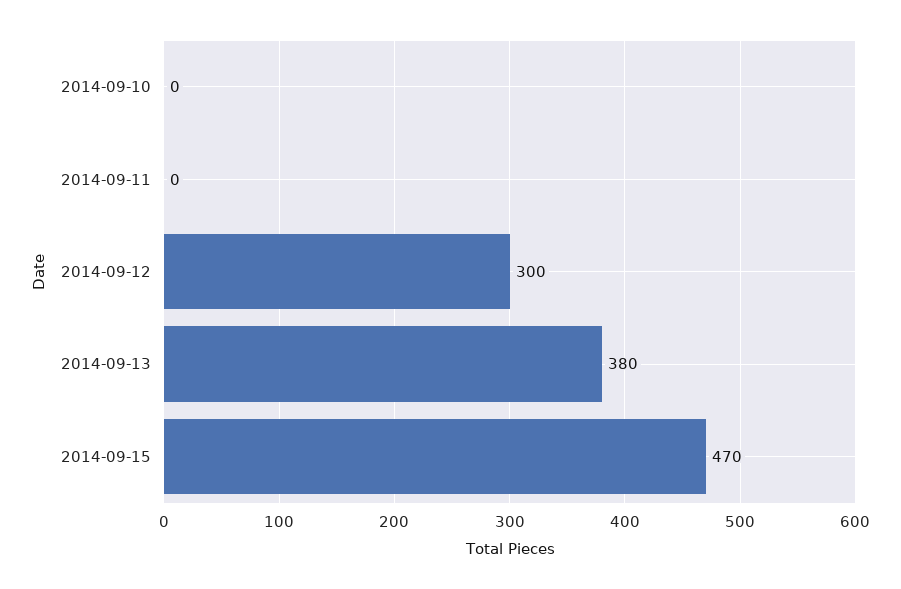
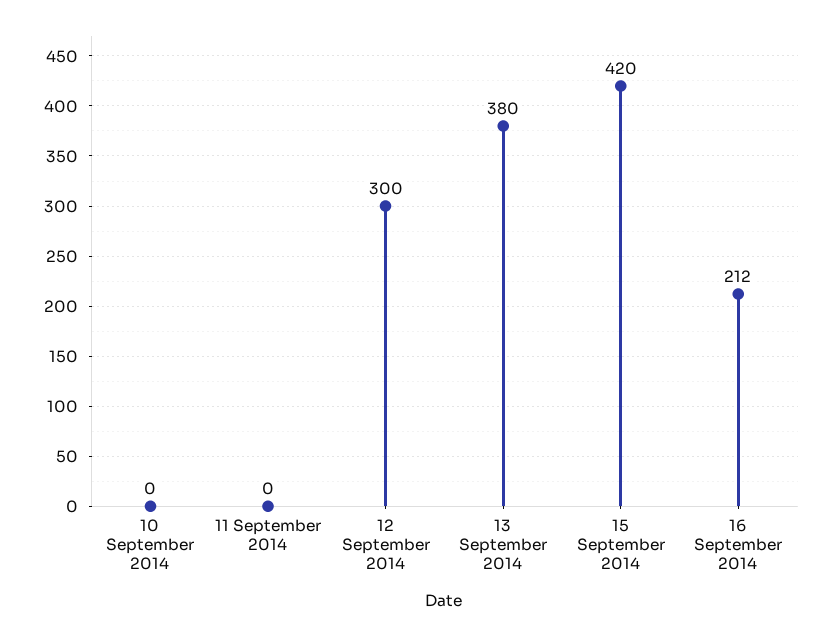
2014-09-15: 470 -> 420
16 September 2014: none -> 212

